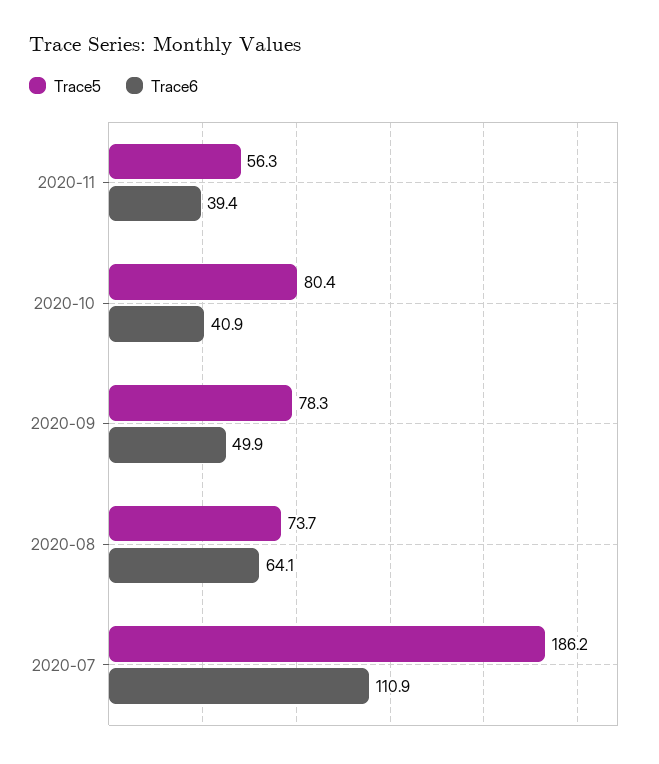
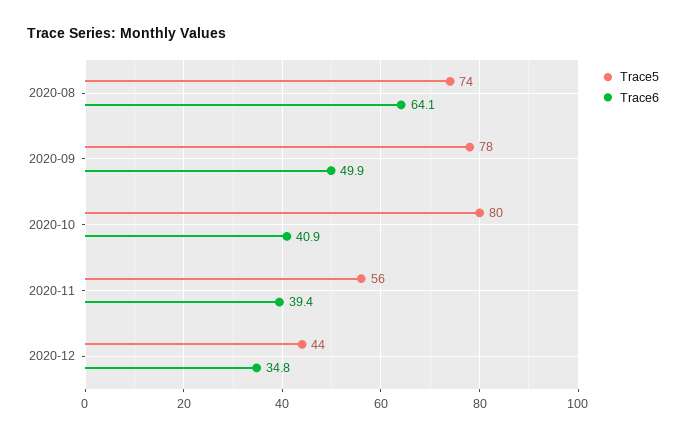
Trace5, 2020-07: 186.2 -> none
Trace6, 2020-07: 110.9 -> none
Trace5, 2020-12: none -> 44
Trace6, 2020-12: none -> 34.8

